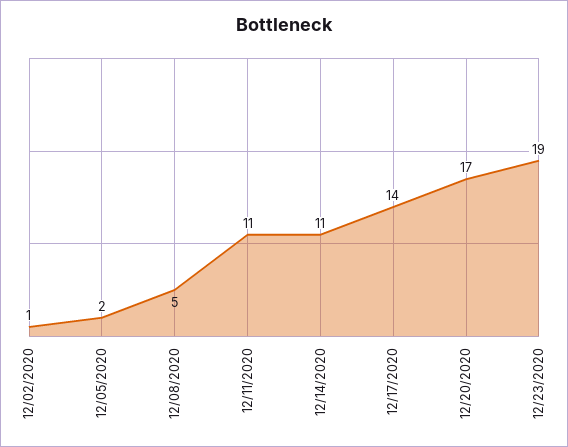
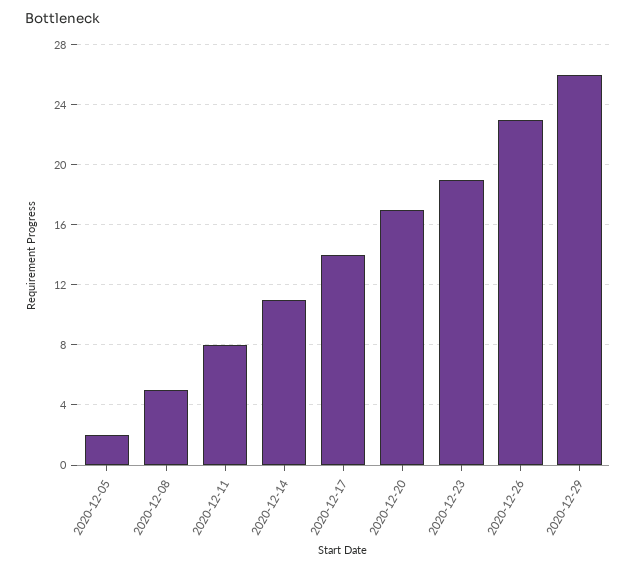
12/02/2020: 1 -> none
12/11/2020: 11 -> 8
2020-12-26: none -> 23
2020-12-29: none -> 26

